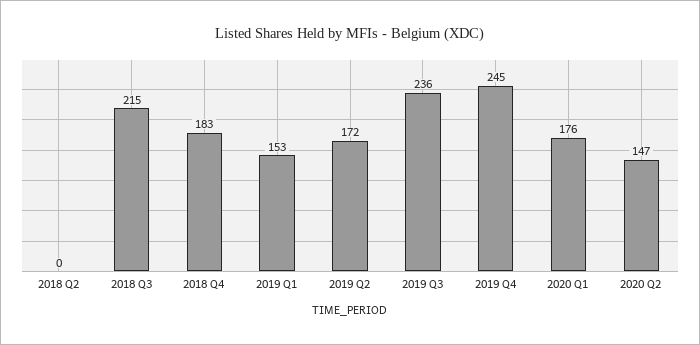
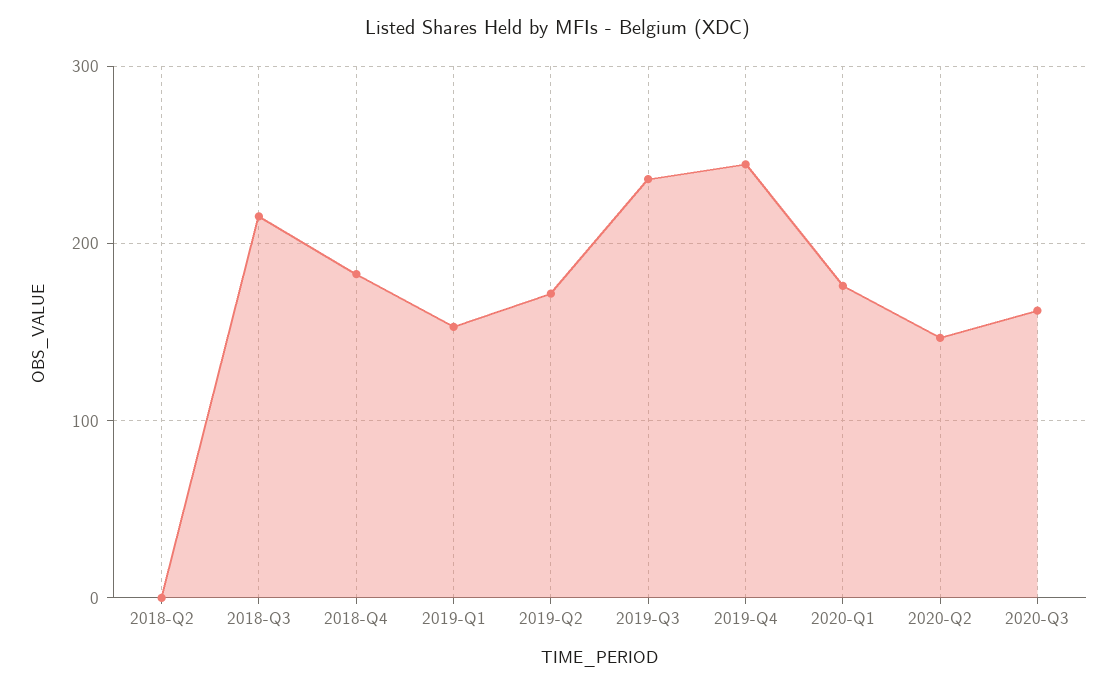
2020-Q3: none -> 160

